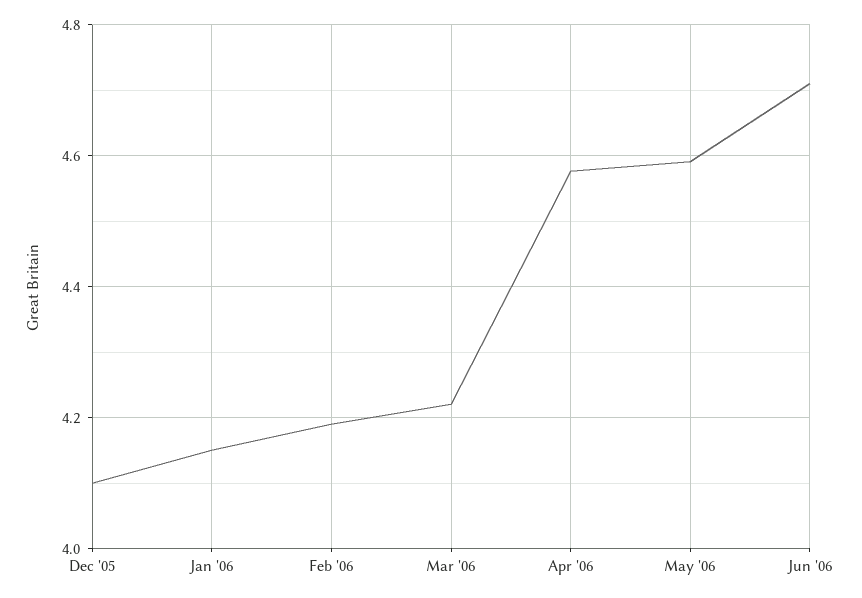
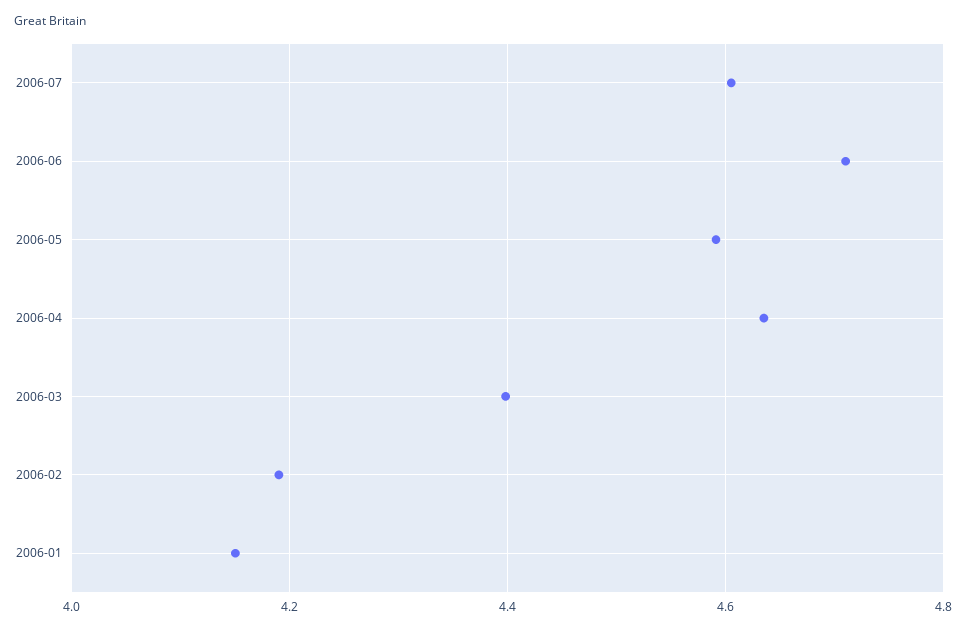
Dec '05: 4.1 -> none
Mar '06: 4.22 -> 4.4
Apr '06: 4.58 -> 4.64
2006-07: none -> 4.6

